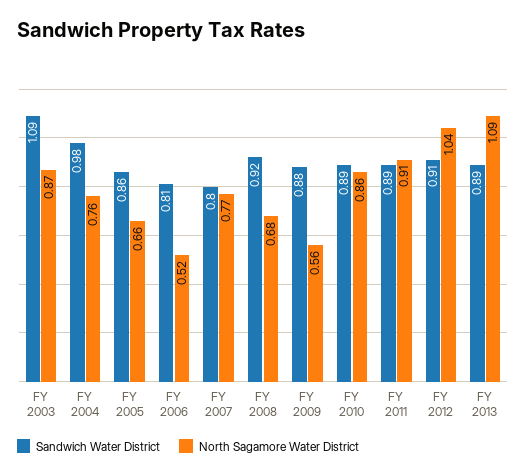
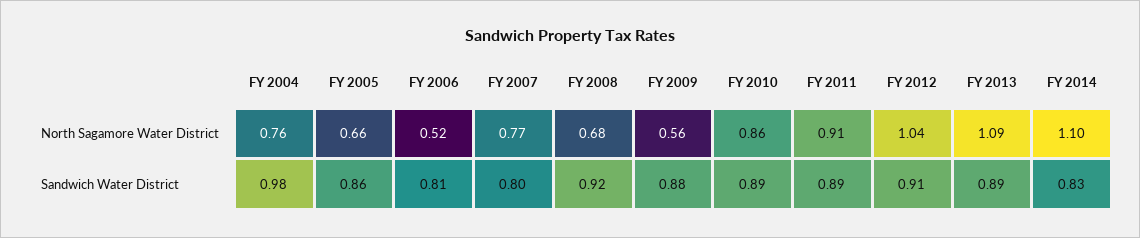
Sandwich Water District, FY 2003: 1.09 -> none
North Sagamore Water District, FY 2003: 0.87 -> none
North Sagamore Water District, FY 2014: none -> 1.1
Sandwich Water District, FY 2014: none -> 0.83

